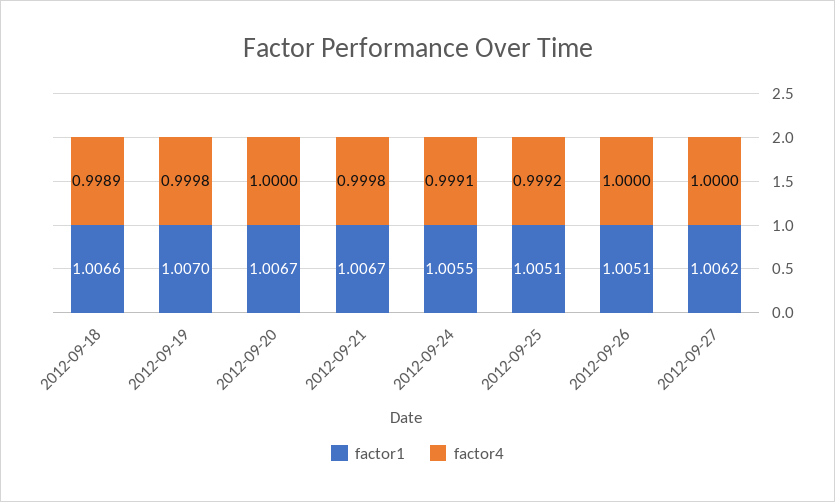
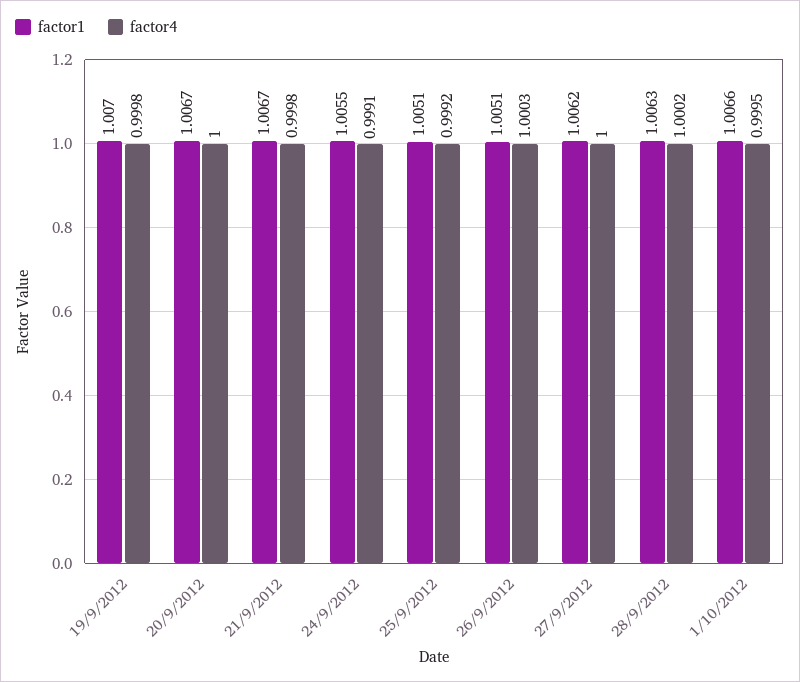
factor1, 2012-09-18: 1.0066 -> none
factor4, 2012-09-18: 0.9989 -> none
factor4, 2012-09-26: 1 -> 1.0003
factor1, 28/9/2012: none -> 1.0063
factor4, 28/9/2012: none -> 1.0002
factor1, 1/10/2012: none -> 1.0066
factor4, 1/10/2012: none -> 0.9995

